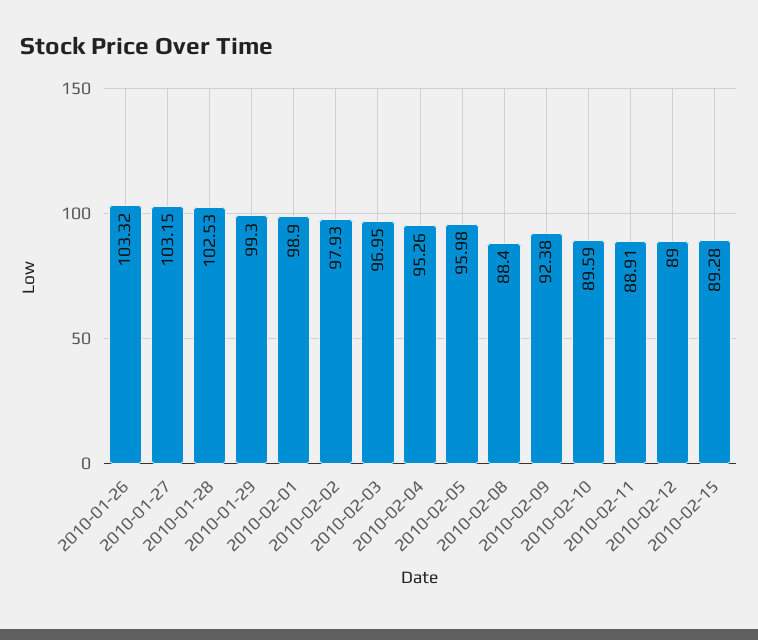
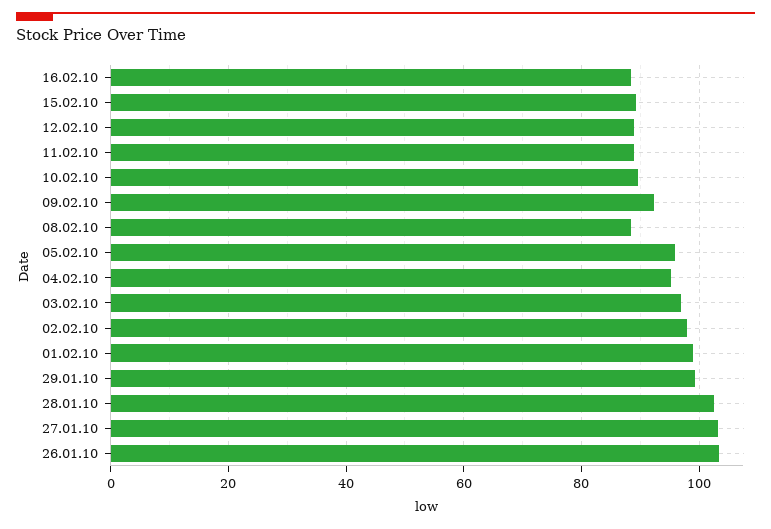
16.02.10: none -> 88

